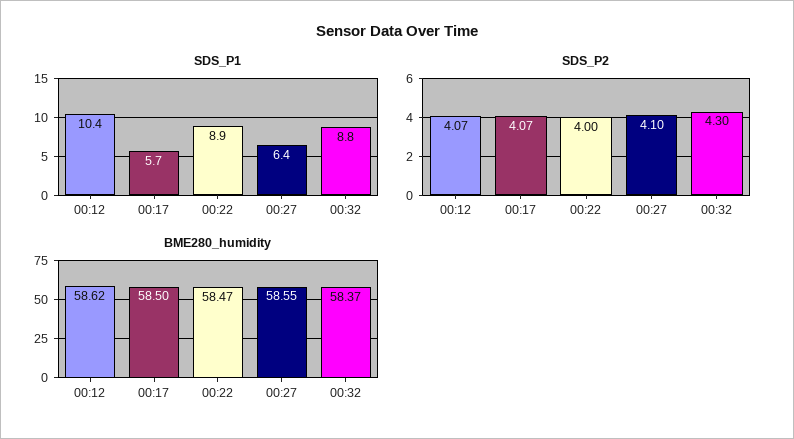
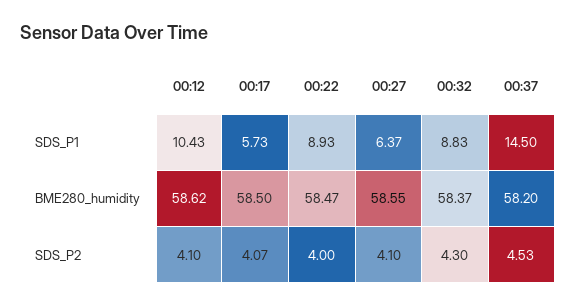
SDS_P2, 00:12: 4.07 -> 4.1
SDS_P1, 00:37: none -> 14.5
BME280_humidity, 00:37: none -> 58.2
SDS_P2, 00:37: none -> 4.53

